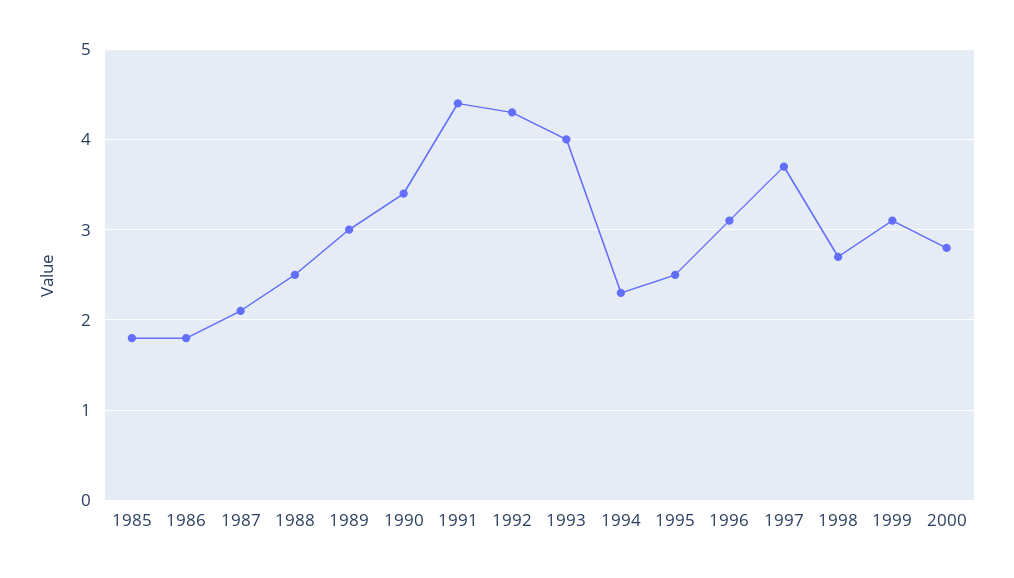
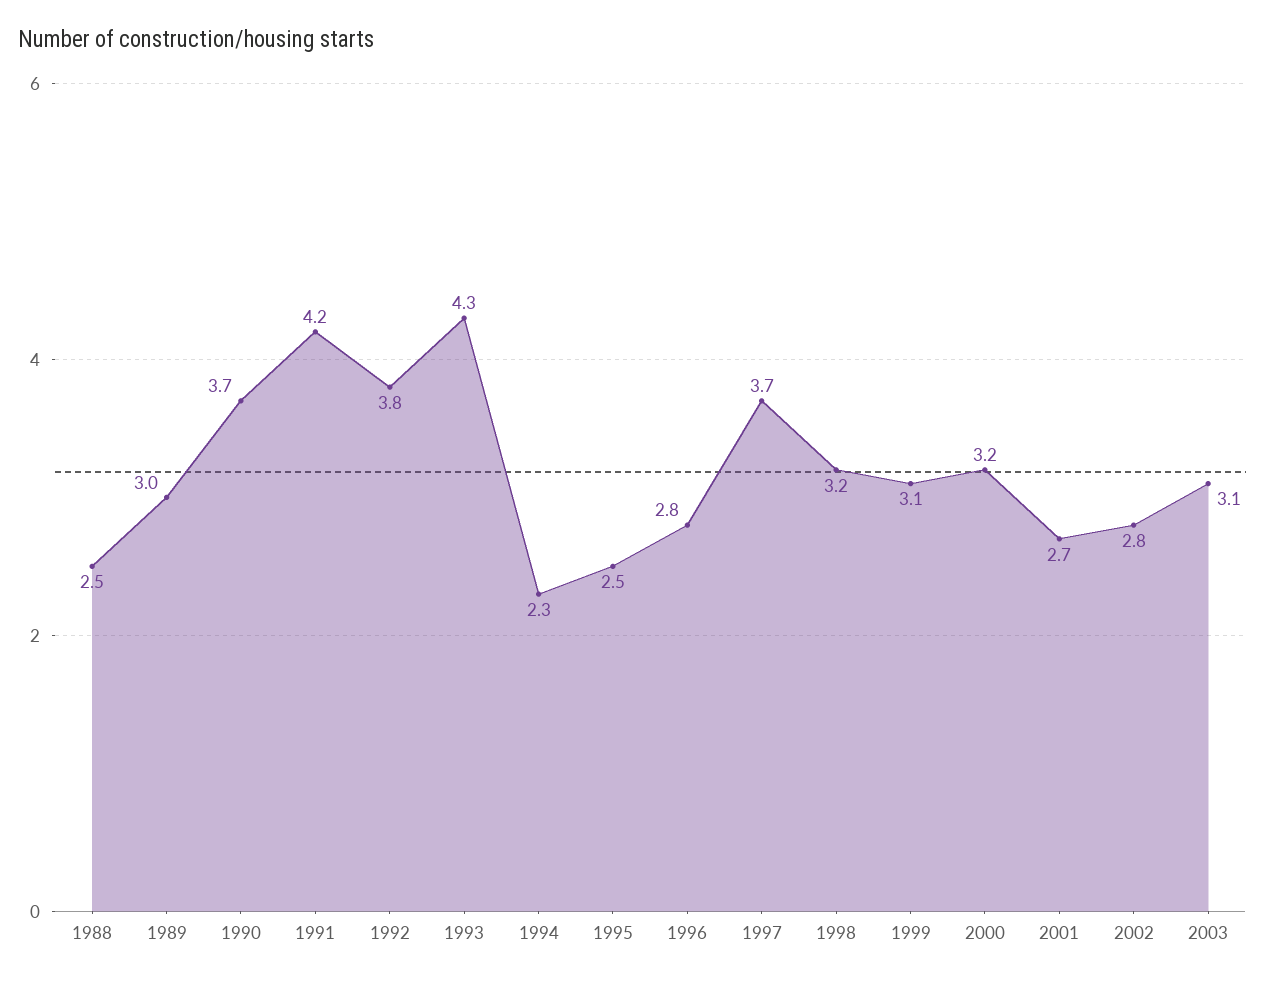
1985: 1.8 -> none
1986: 1.8 -> none
1987: 2.1 -> none
1990: 3.4 -> 3.7
1991: 4.4 -> 4.2
1992: 4.3 -> 3.8
1993: 4 -> 4.3
1996: 3.1 -> 2.8
1998: 2.7 -> 3.2
2000: 2.8 -> 3.2
2001: none -> 2.7
2002: none -> 2.8
2003: none -> 3.1

